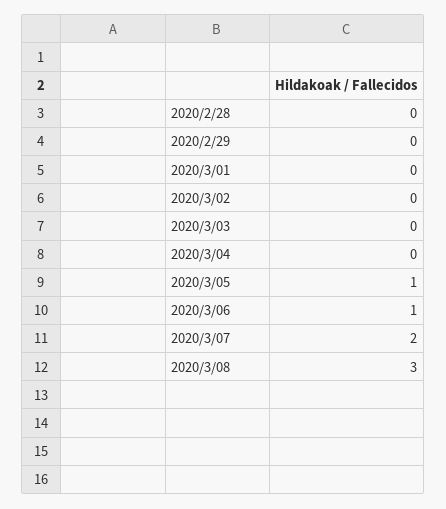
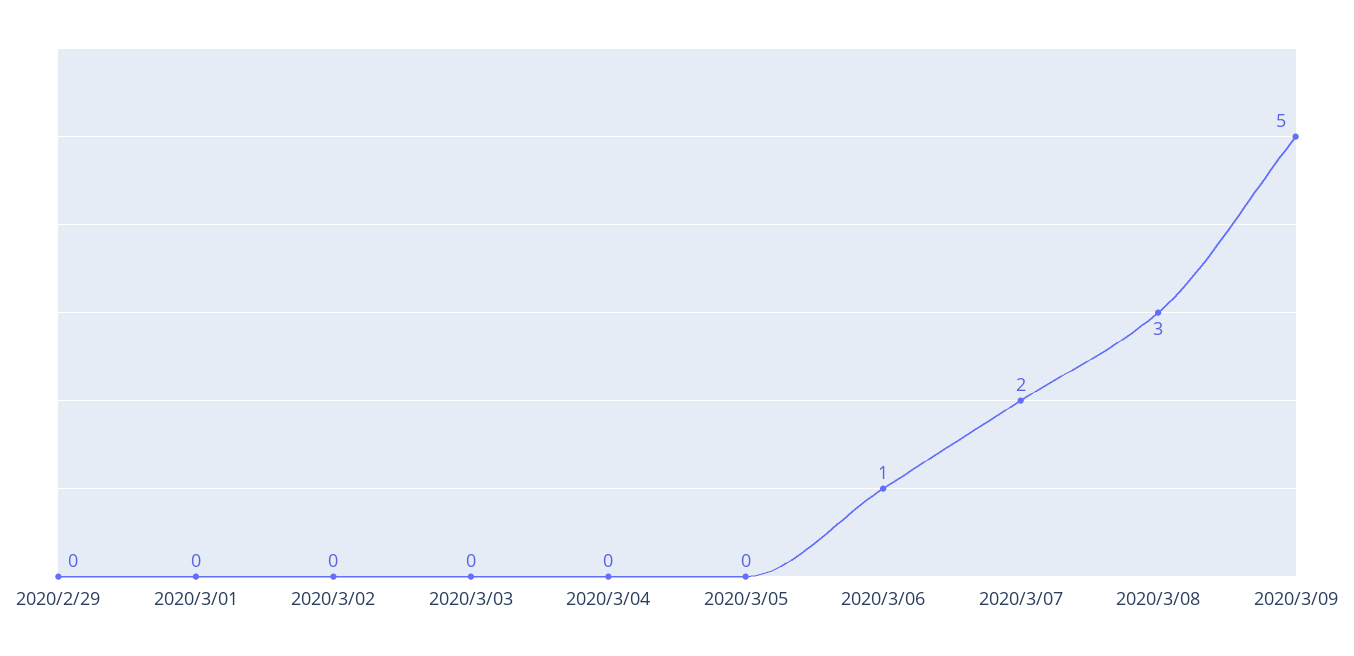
2020/2/28: 0 -> none
2020/3/05: 1 -> 0
2020/3/09: none -> 5

